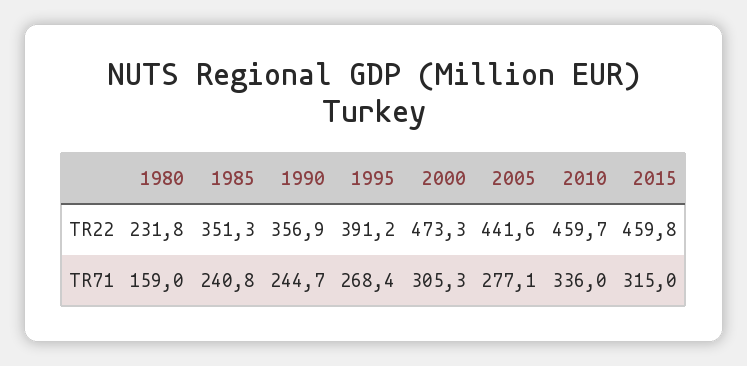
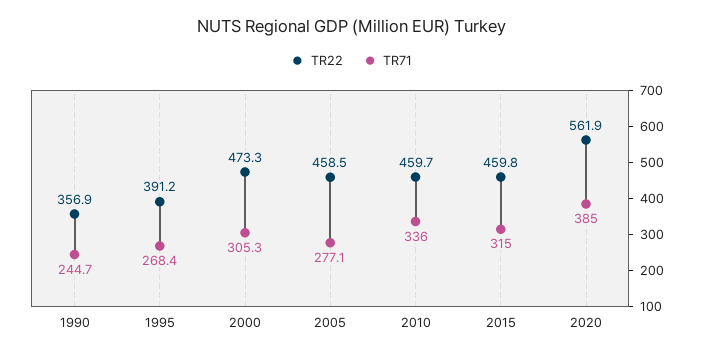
TR22, 1980: 231.8 -> none
TR22, 1985: 351.3 -> none
TR22, 2005: 441.6 -> 458.5
TR71, 1980: 159 -> none
TR71, 1985: 240.8 -> none
TR22, 2020: none -> 561.9
TR71, 2020: none -> 385

